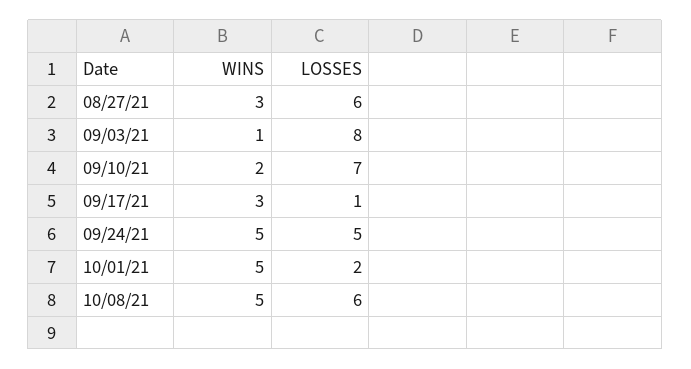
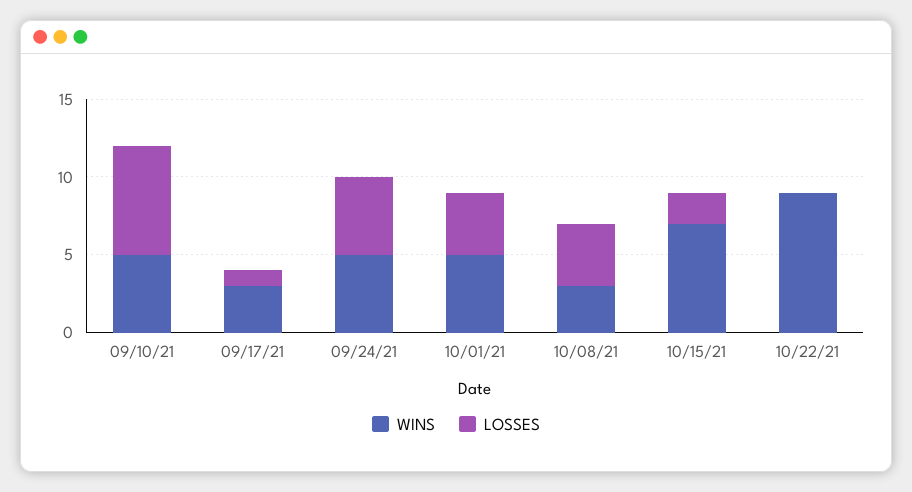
WINS, 08/27/21: 3 -> none
LOSSES, 08/27/21: 6 -> none
WINS, 09/03/21: 1 -> none
LOSSES, 09/03/21: 8 -> none
WINS, 09/10/21: 2 -> 5
LOSSES, 10/01/21: 2 -> 4
WINS, 10/08/21: 5 -> 3
LOSSES, 10/08/21: 6 -> 4
WINS, 10/15/21: none -> 7
LOSSES, 10/15/21: none -> 2
WINS, 10/22/21: none -> 9
LOSSES, 10/22/21: none -> 0

